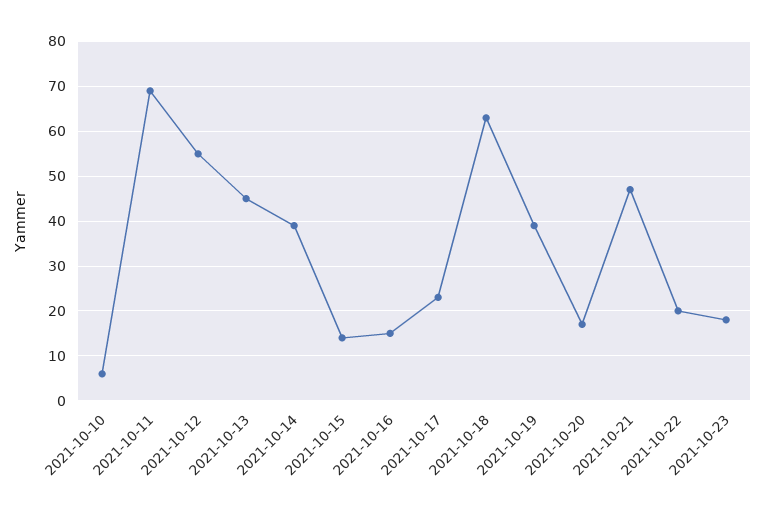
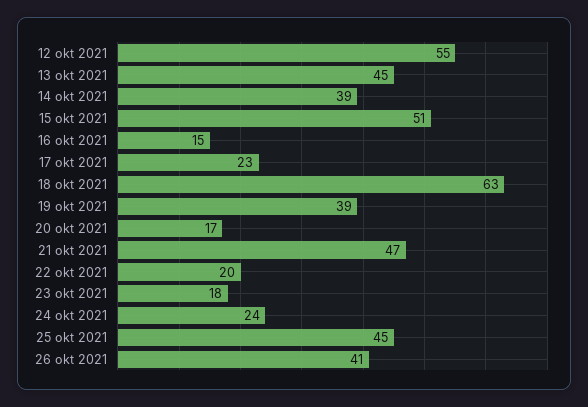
2021-10-10: 5 -> none
2021-10-11: 70 -> none
2021-10-15: 15 -> 51
24 okt 2021: none -> 24
25 okt 2021: none -> 45
26 okt 2021: none -> 41

